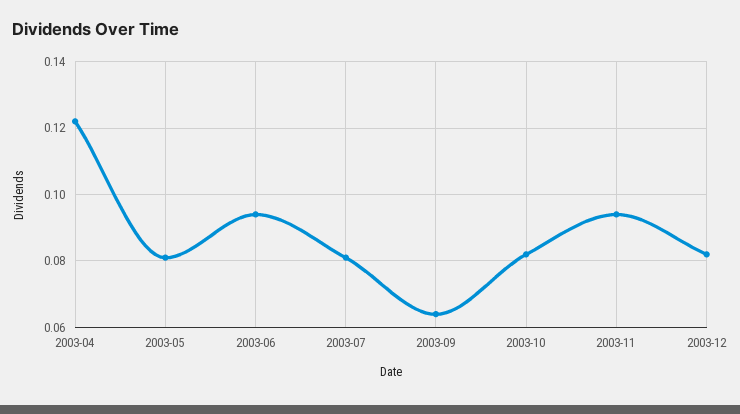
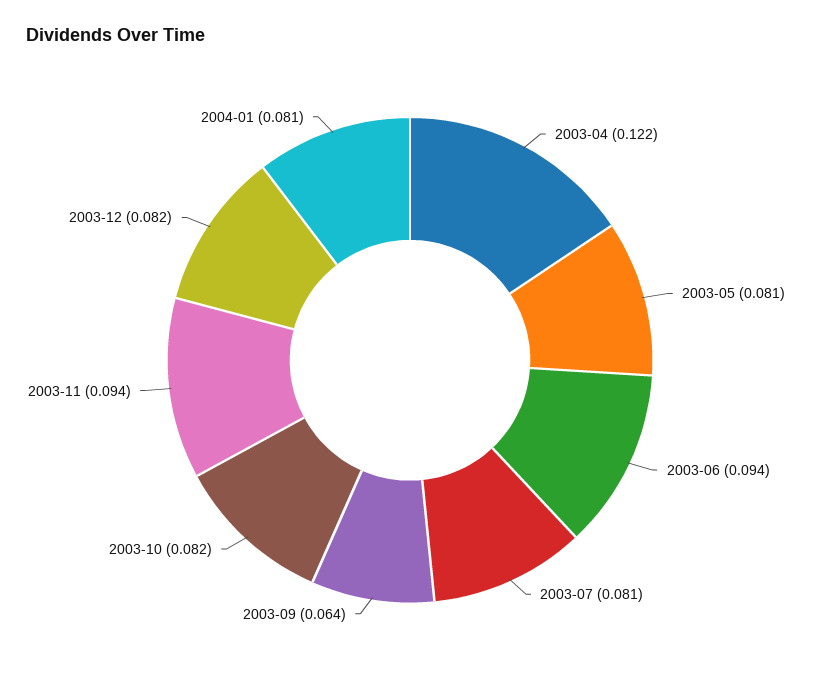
2004-01: none -> 0.081

